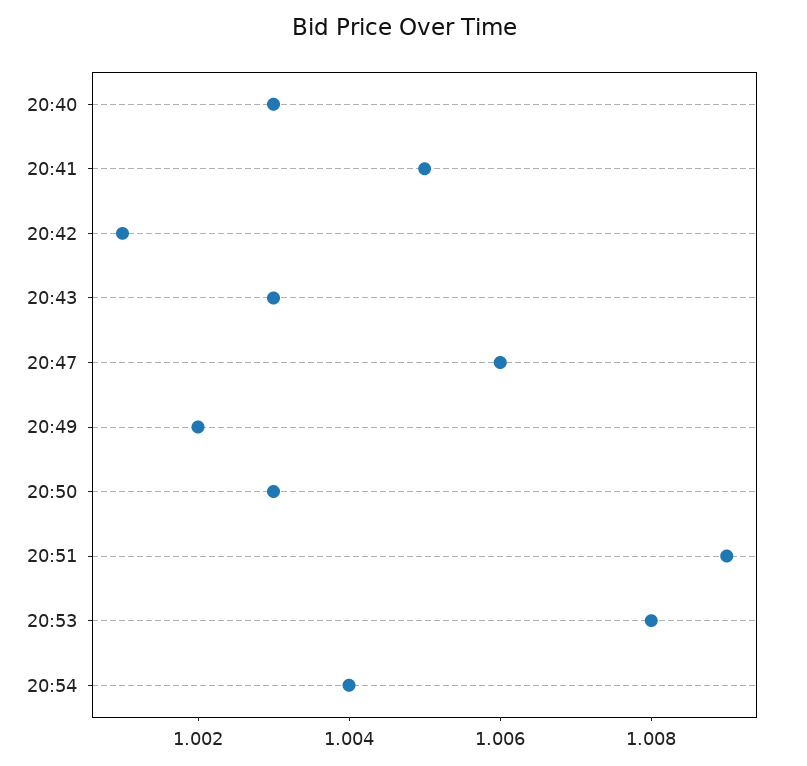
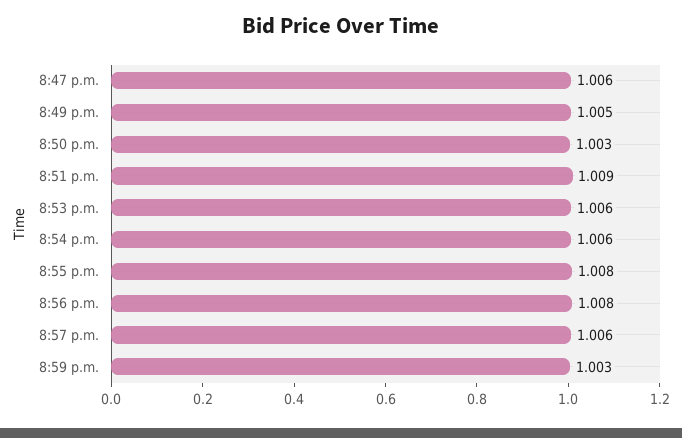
20:40: 1.003 -> none
20:41: 1.005 -> none
20:42: 1.001 -> none
20:43: 1.003 -> none
20:49: 1.002 -> 1.005
20:53: 1.008 -> 1.006
20:54: 1.004 -> 1.006
8:55 p.m.: none -> 1.008
8:56 p.m.: none -> 1.008
8:57 p.m.: none -> 1.006
8:59 p.m.: none -> 1.003

